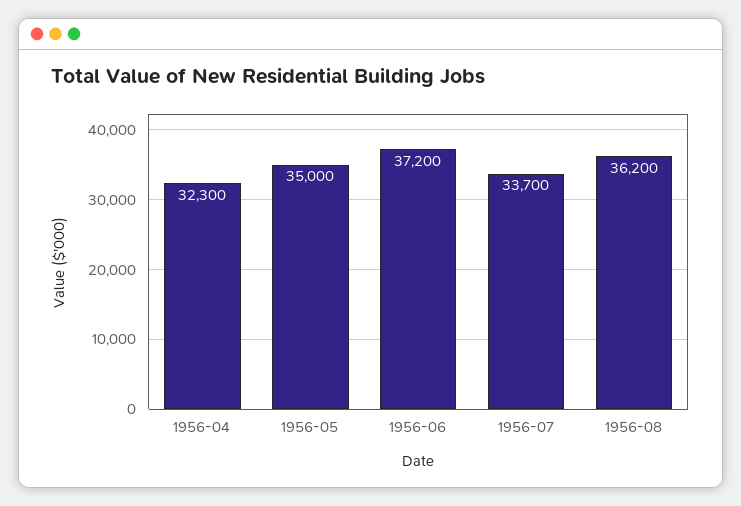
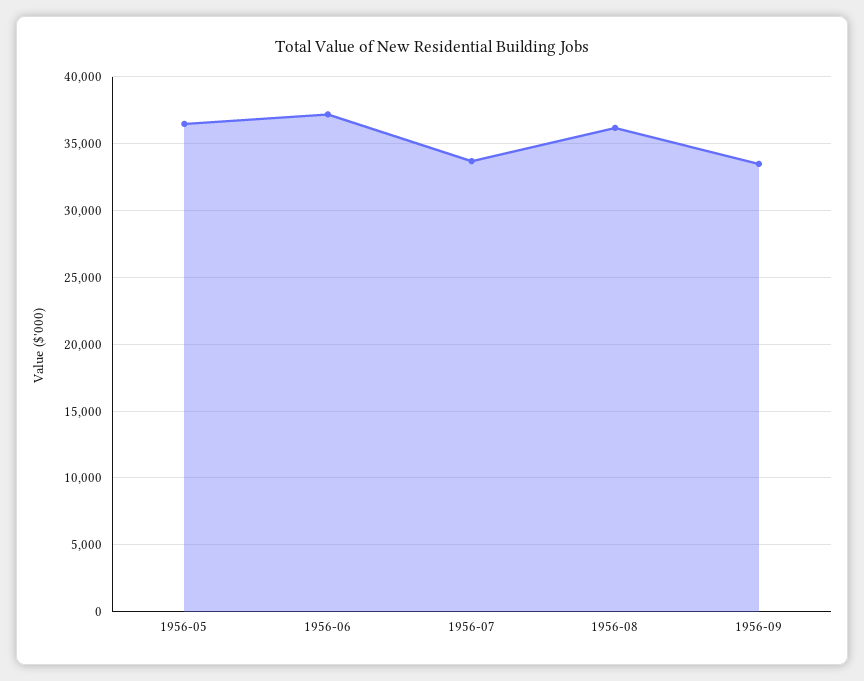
1956-04: 32300 -> none
1956-05: 35000 -> 36500
1956-09: none -> 33500

